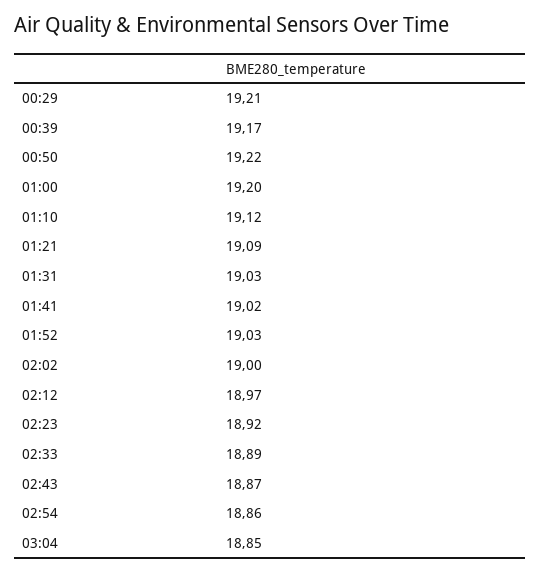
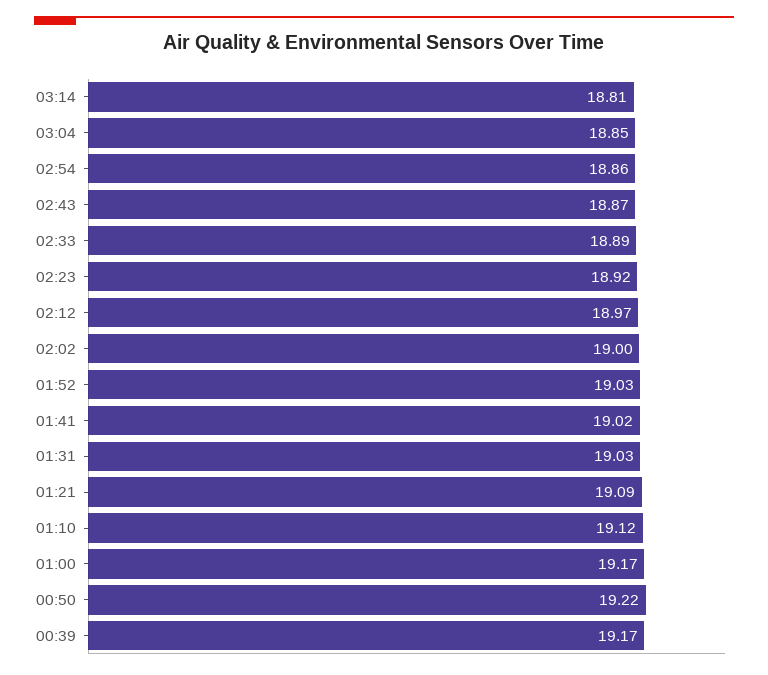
00:29: 19.21 -> none
01:00: 19.2 -> 19.17
03:14: none -> 18.81

